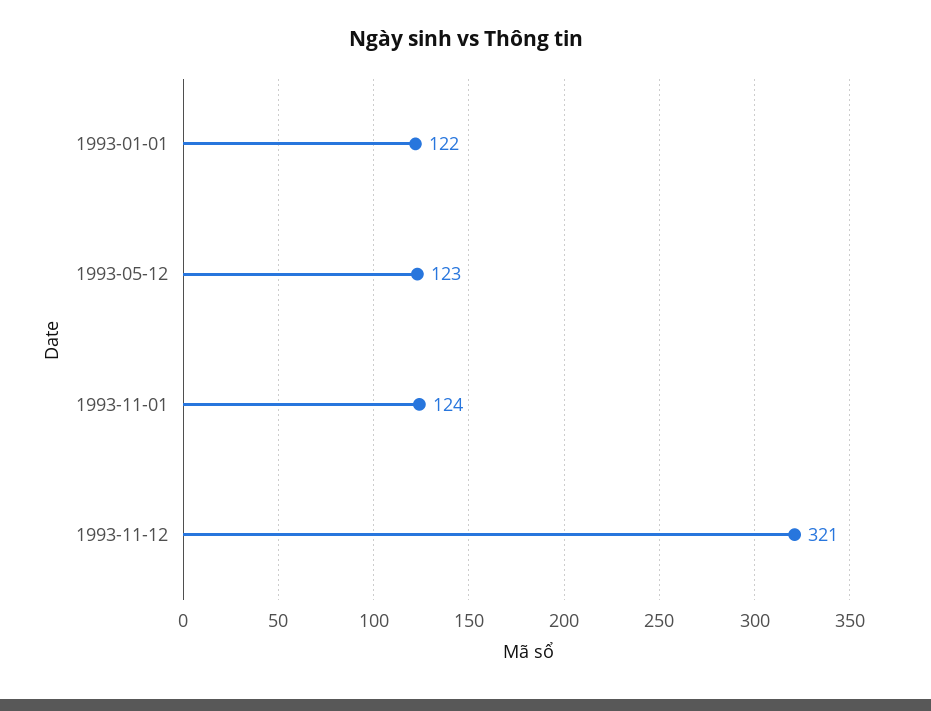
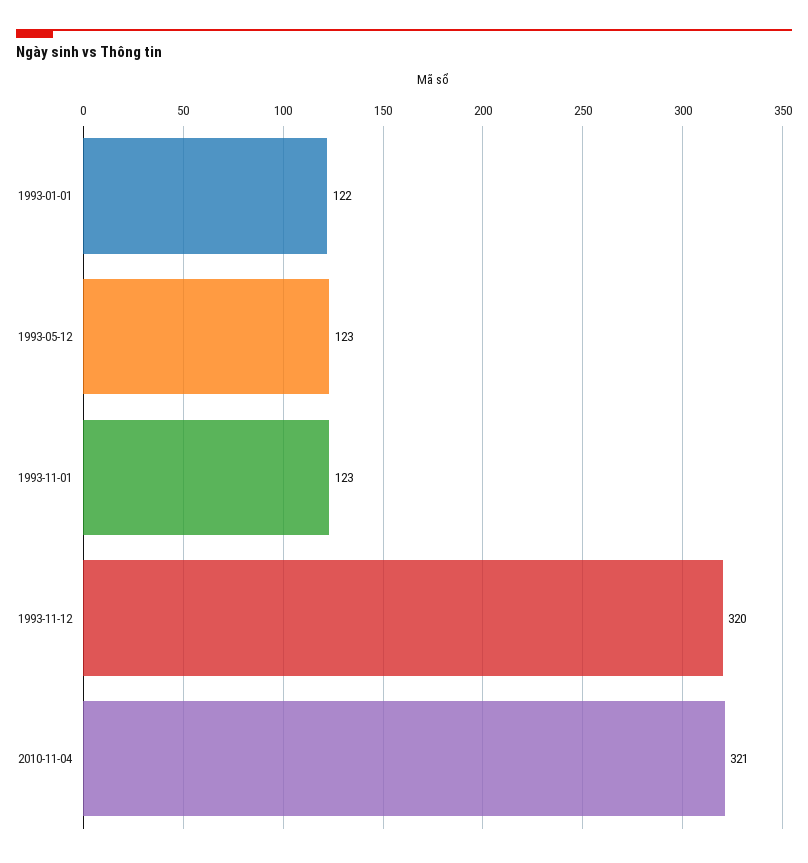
1993-11-01: 124 -> 123
1993-11-12: 321 -> 320
2010-11-04: none -> 321

